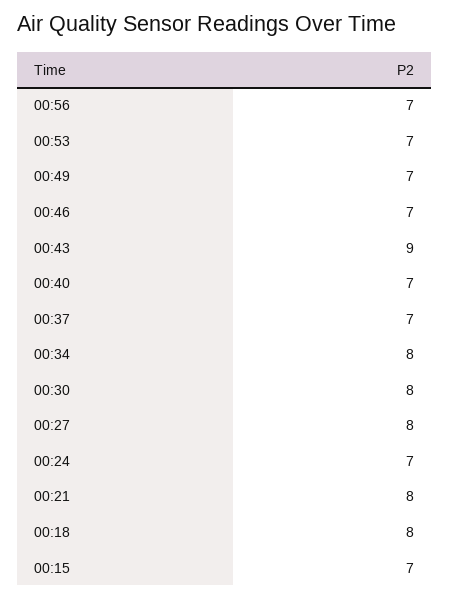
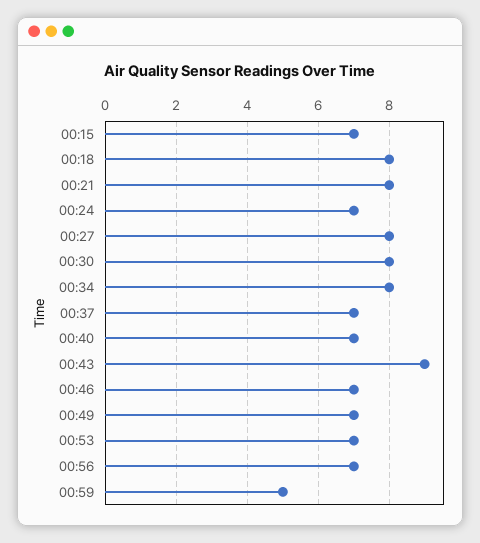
00:59: none -> 5

